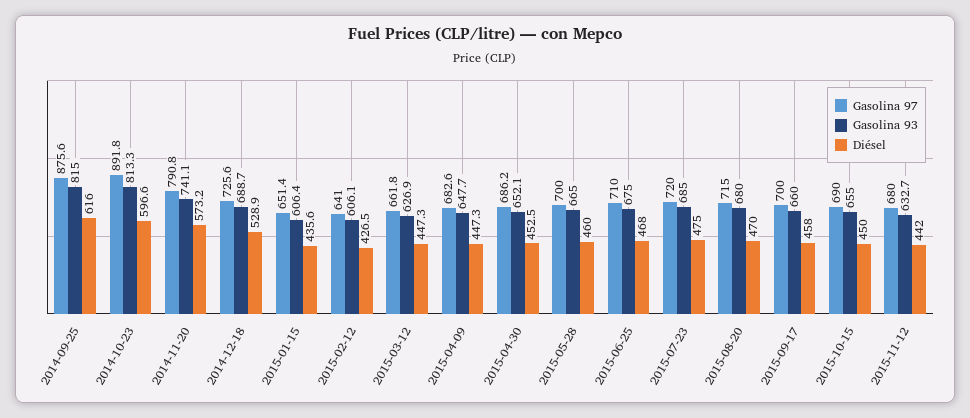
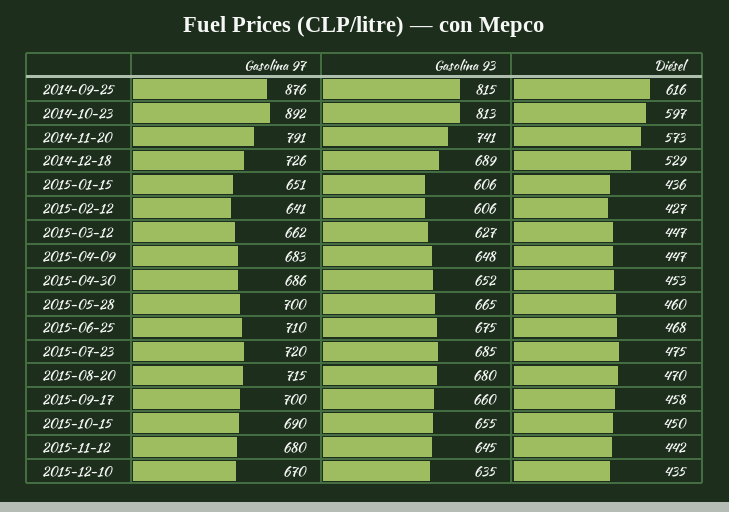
Gasolina 93, 2015-11-12: 632.7 -> 645
Gasolina 97, 2015-12-10: none -> 670
Gasolina 93, 2015-12-10: none -> 635
Diésel, 2015-12-10: none -> 435

